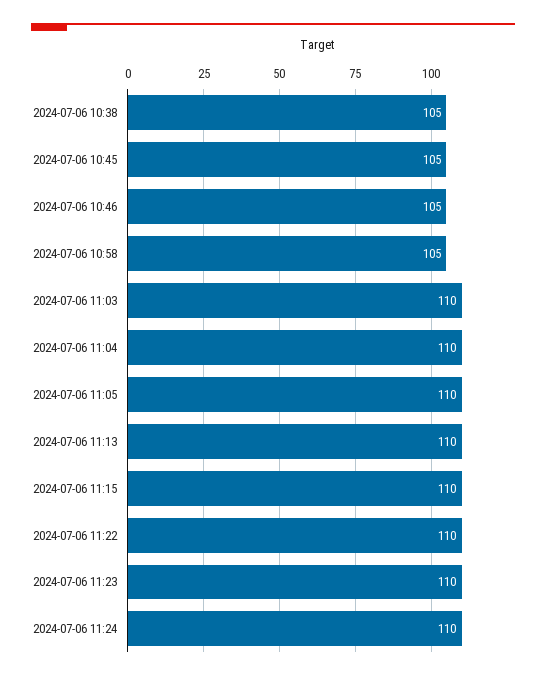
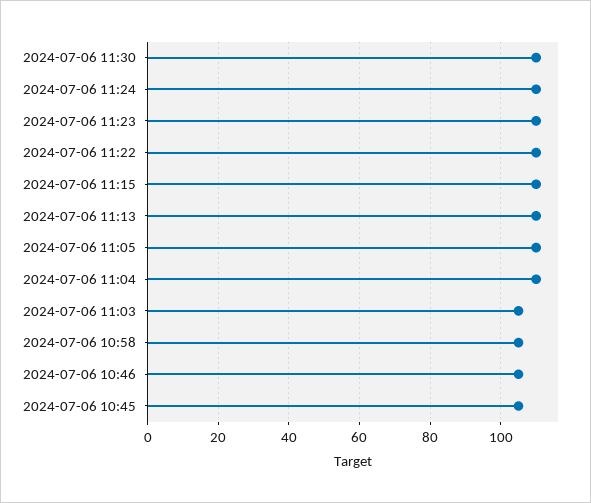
2024-07-06 10:38: 105 -> none
2024-07-06 11:03: 110 -> 105
2024-07-06 11:30: none -> 110

